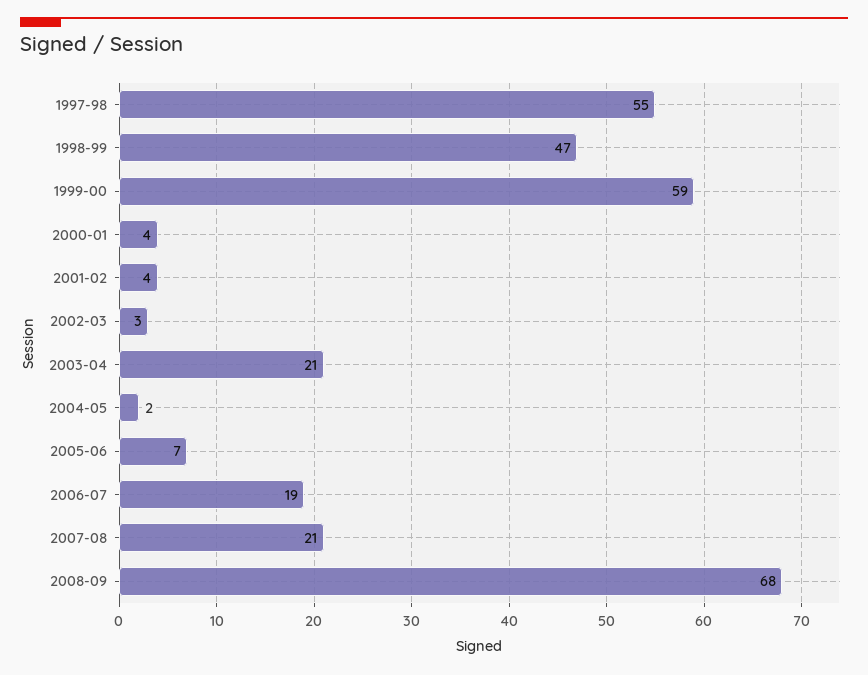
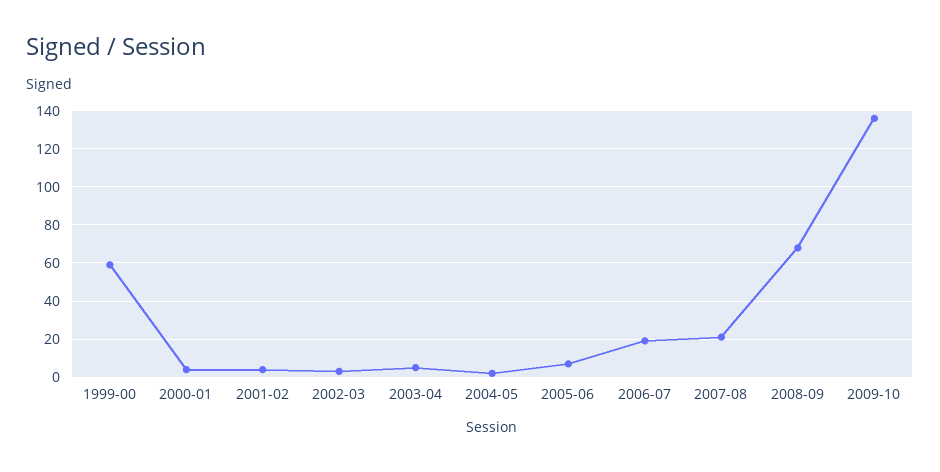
1997-98: 55 -> none
1998-99: 47 -> none
2003-04: 21 -> 5
2009-10: none -> 135

